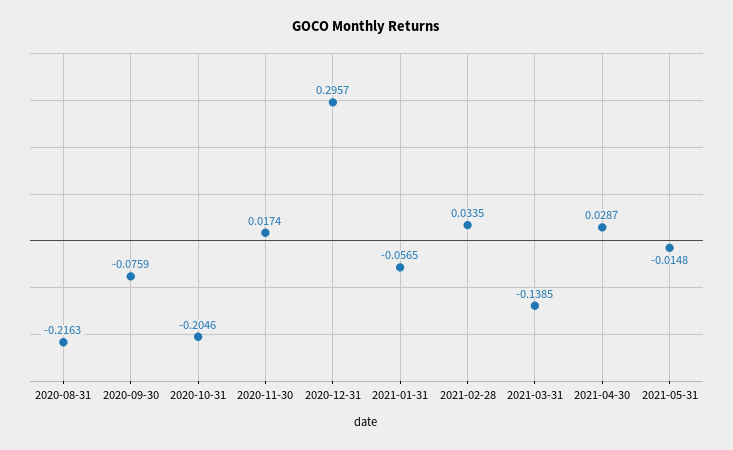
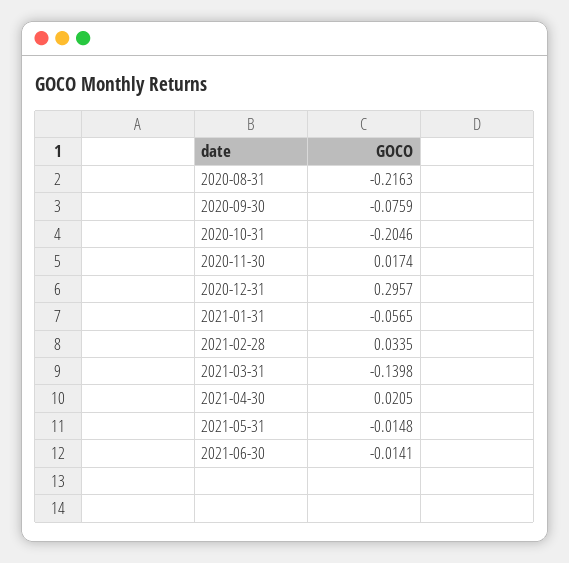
2021-03-31: -0.1385 -> -0.1398
2021-04-30: 0.0287 -> 0.0205
2021-06-30: none -> -0.0141

